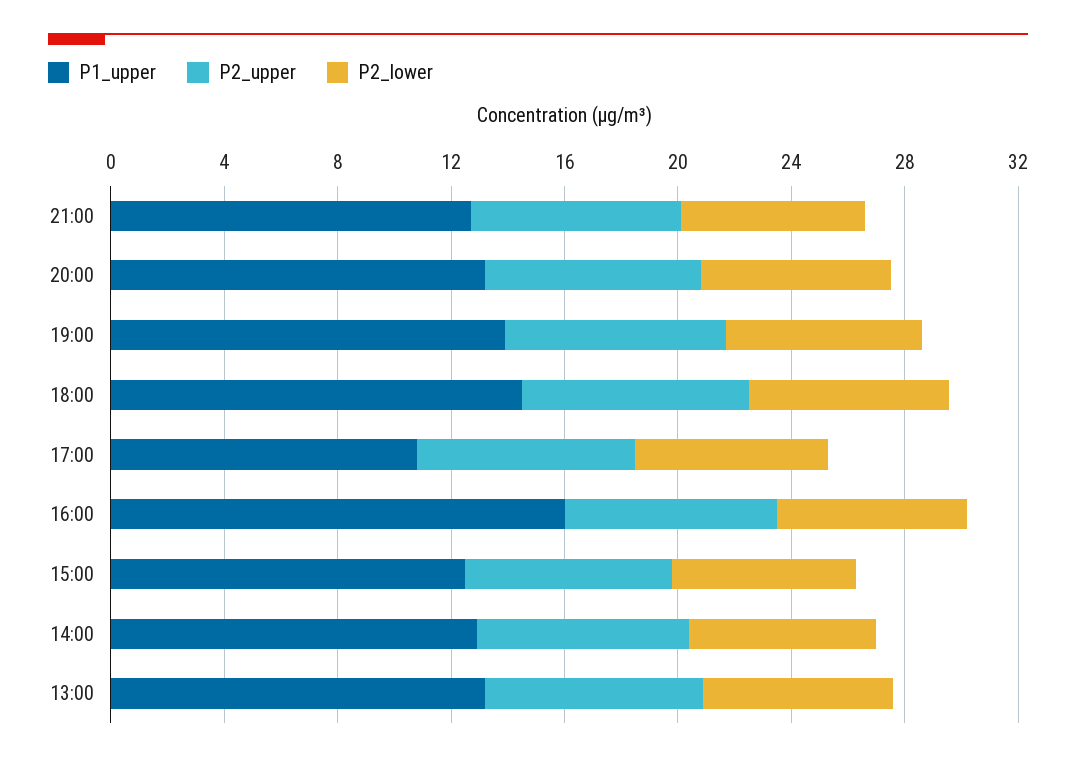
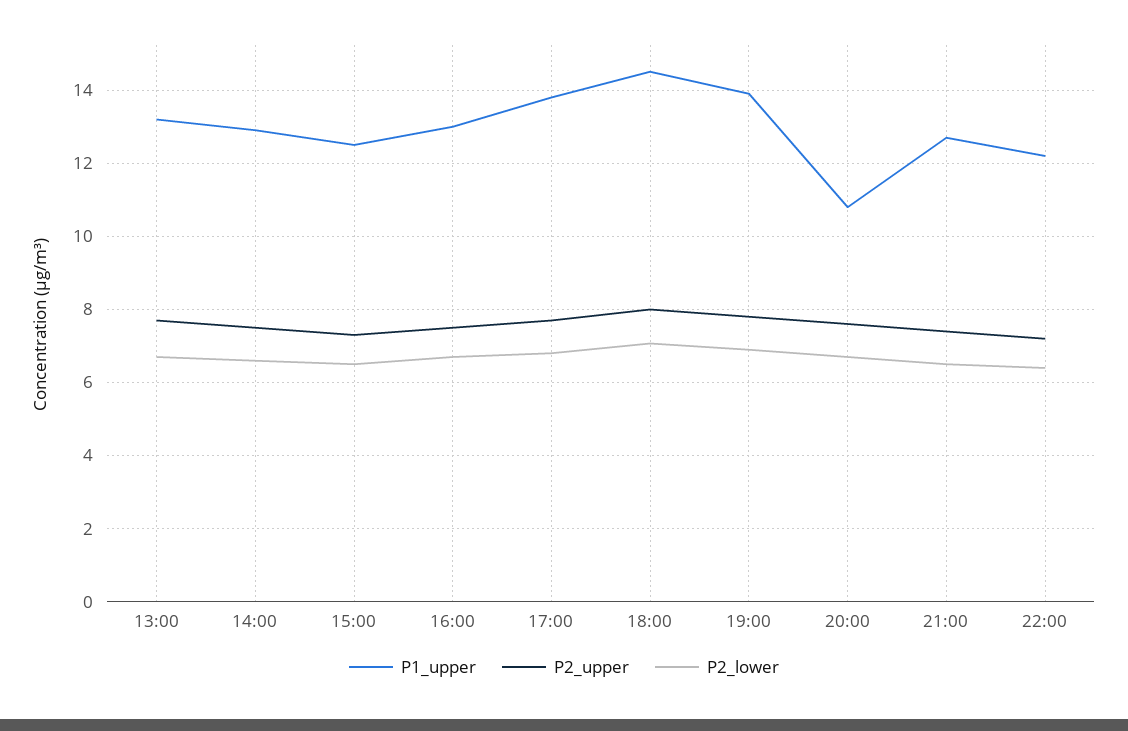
P1_upper, 20:00: 13 -> 10.8
P1_upper, 17:00: 11 -> 13.8
P1_upper, 16:00: 16 -> 13
P1_upper, 22:00: none -> 12.2
P2_upper, 22:00: none -> 7.2
P2_lower, 22:00: none -> 6.4

